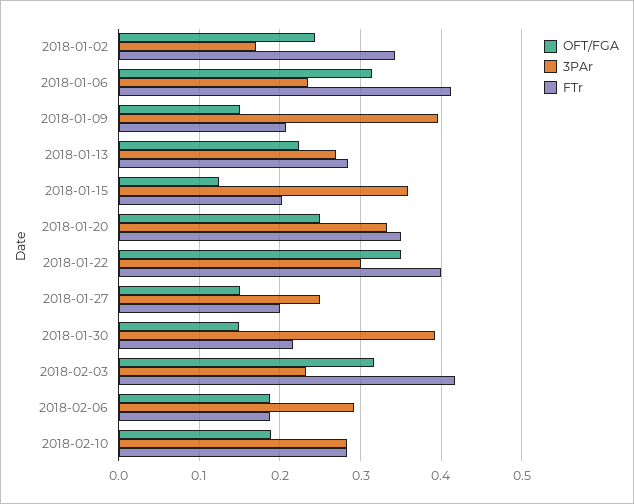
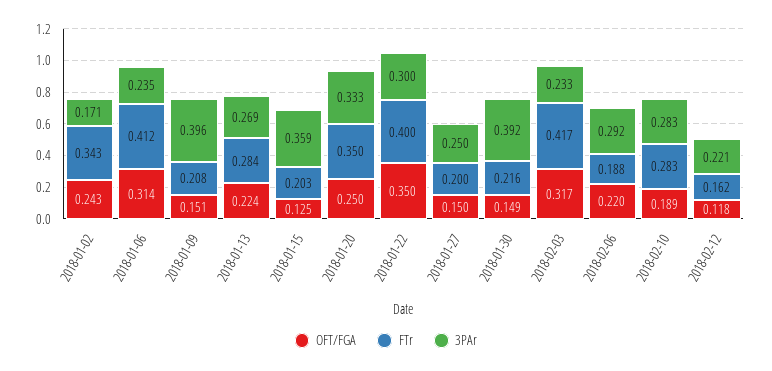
OFT/FGA, 2018-02-06: 0.19 -> 0.22
OFT/FGA, 2018-02-12: none -> 0.118
FTr, 2018-02-12: none -> 0.162
3PAr, 2018-02-12: none -> 0.221

